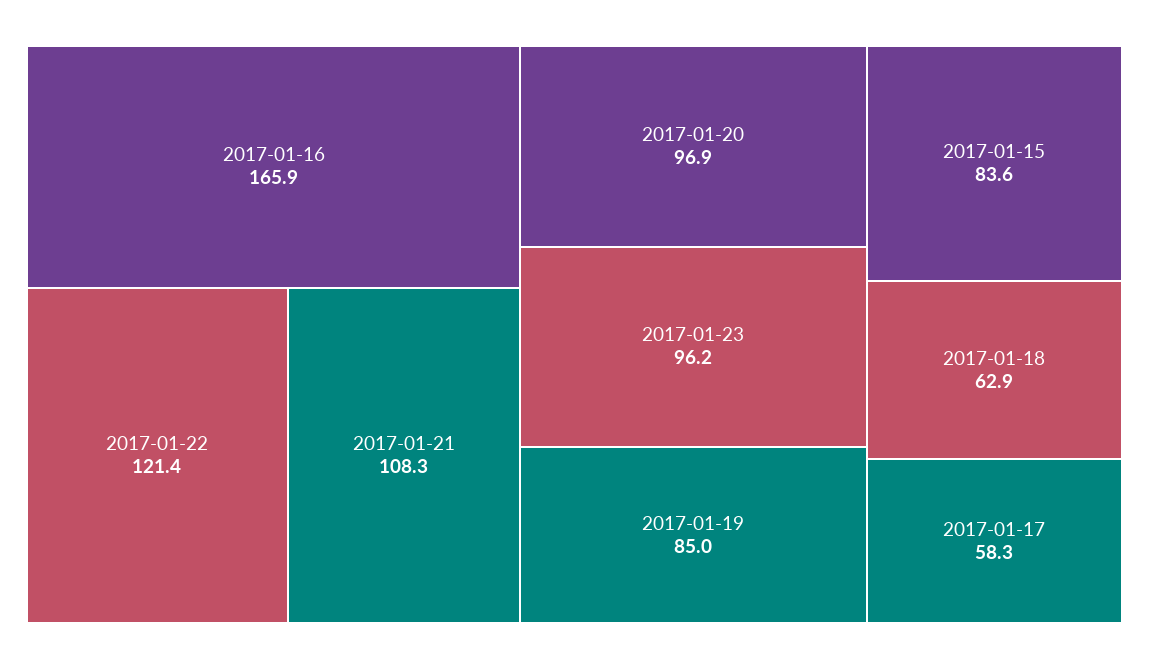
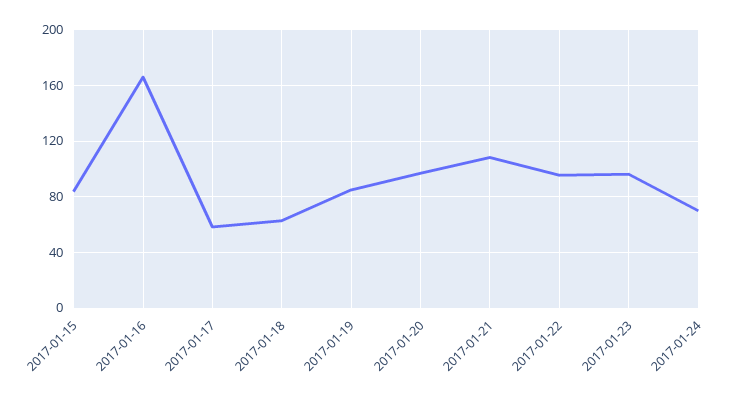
2017-01-22: 121.4 -> 95
2017-01-24: none -> 70

